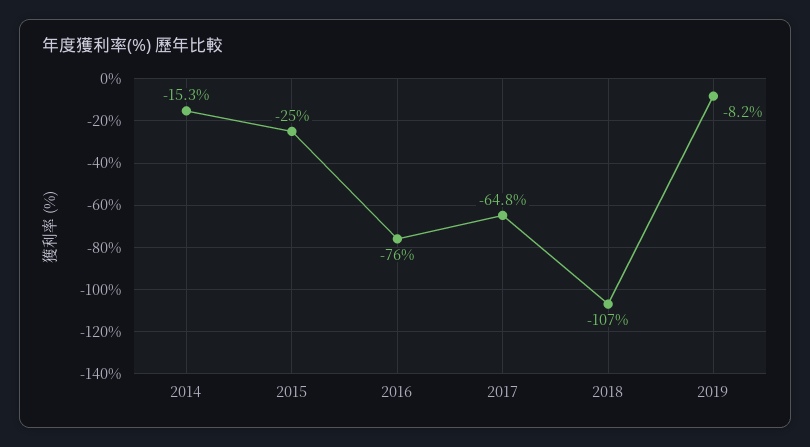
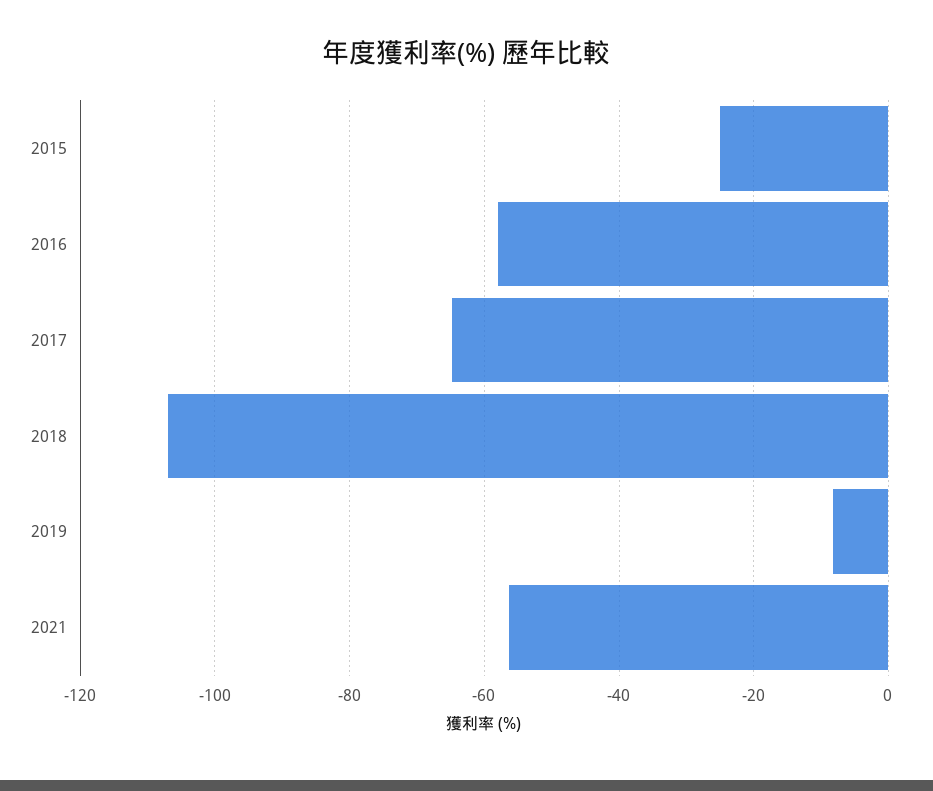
2014: -15.3 -> none
2016: -76 -> -58
2021: none -> -56

